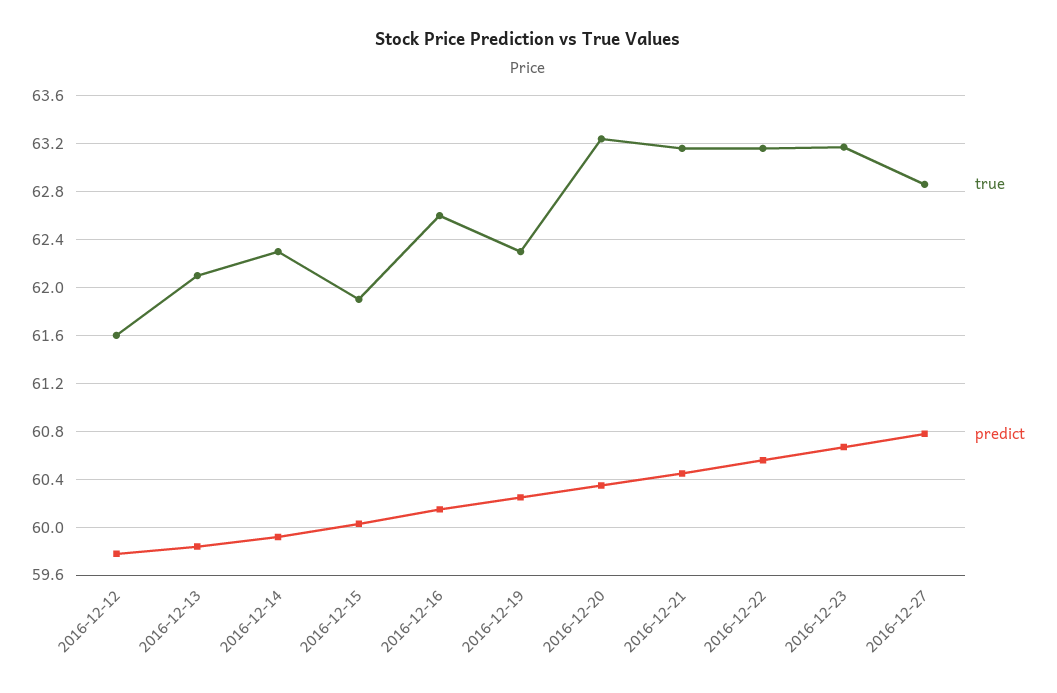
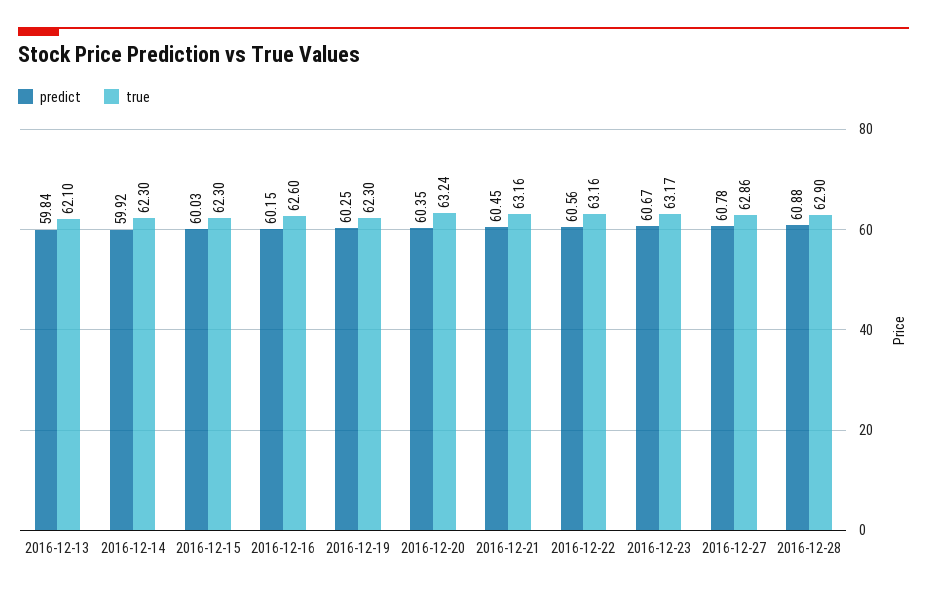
true, 2016-12-12: 61.6 -> none
predict, 2016-12-12: 59.8 -> none
true, 2016-12-15: 61.9 -> 62.3
predict, 2016-12-28: none -> 60.88
true, 2016-12-28: none -> 62.9

